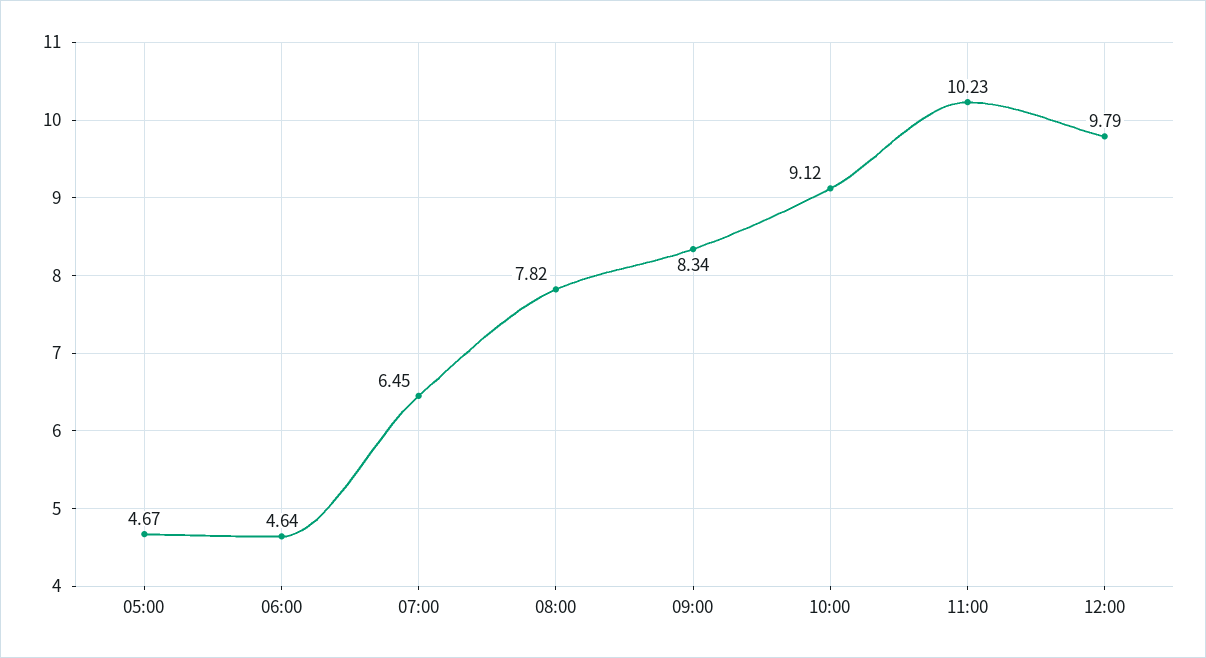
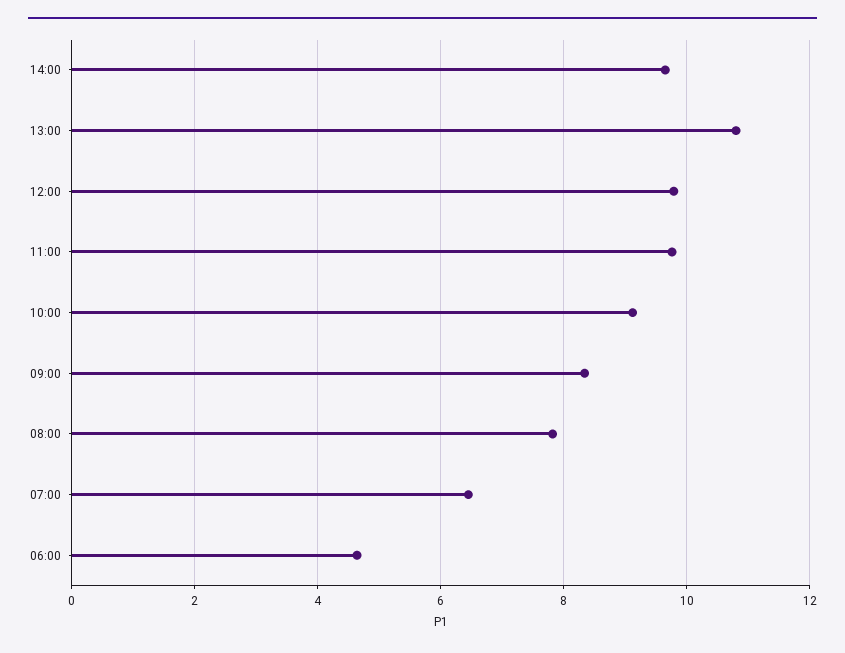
05:00: 4.67 -> none
11:00: 10.23 -> 9.8
14:00: none -> 9.6
13:00: none -> 10.8

